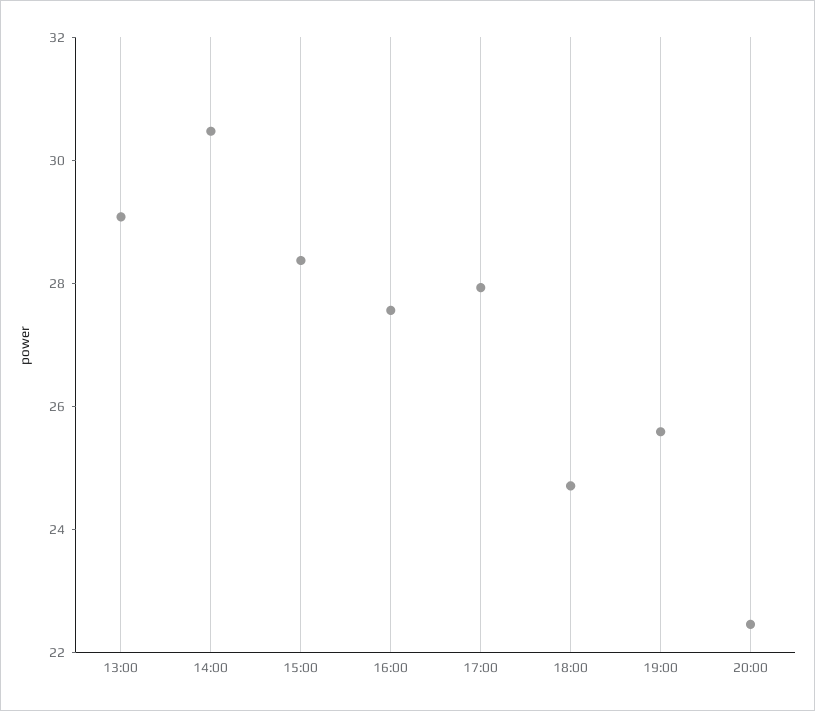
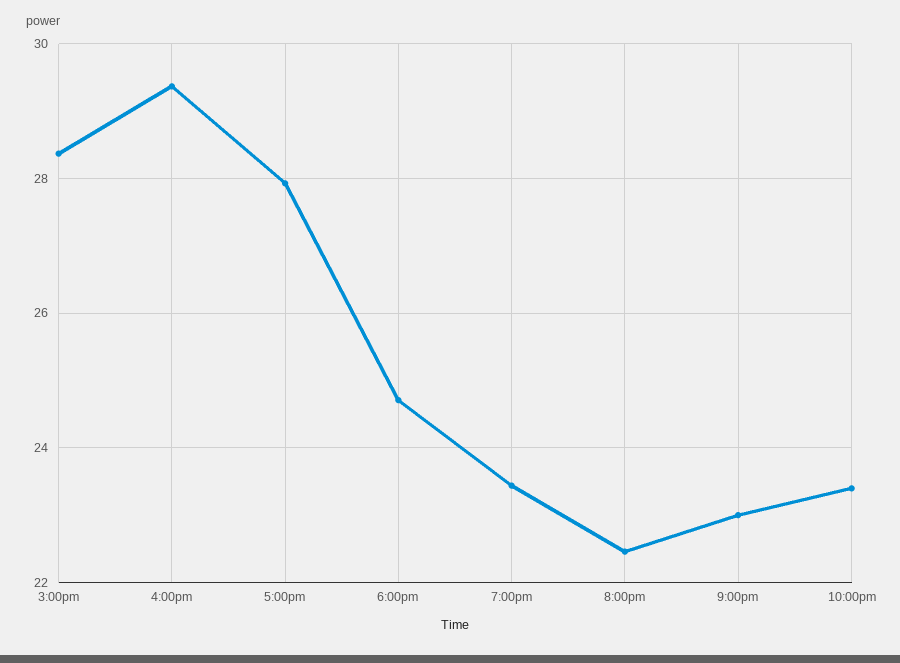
13:00: 29 -> none
14:00: 30.5 -> none
16:00: 27.5 -> 29.4
19:00: 25.5 -> 23.4
9:00pm: none -> 23
10:00pm: none -> 23.4

